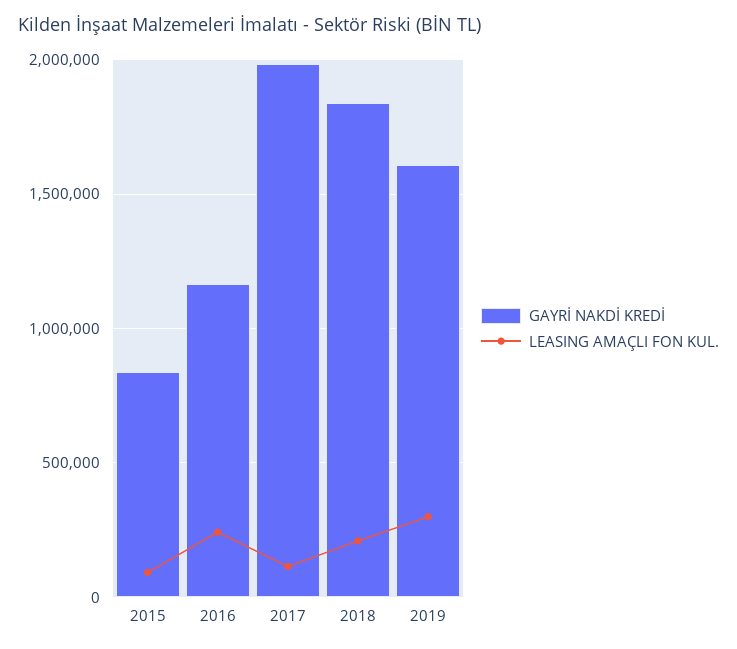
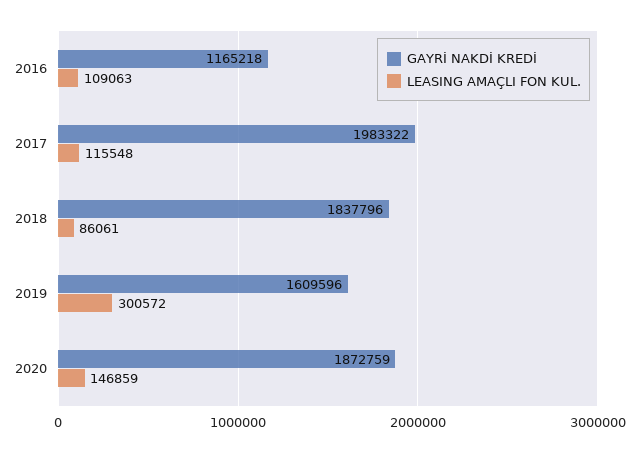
GAYRİ NAKDİ KREDİ, 2015: 850000 -> none
LEASING AMAÇLI FON KUL., 2015: 100000 -> none
LEASING AMAÇLI FON KUL., 2016: 250000 -> 109063
LEASING AMAÇLI FON KUL., 2018: 200000 -> 86061
GAYRİ NAKDİ KREDİ, 2020: none -> 1872759
LEASING AMAÇLI FON KUL., 2020: none -> 146859

